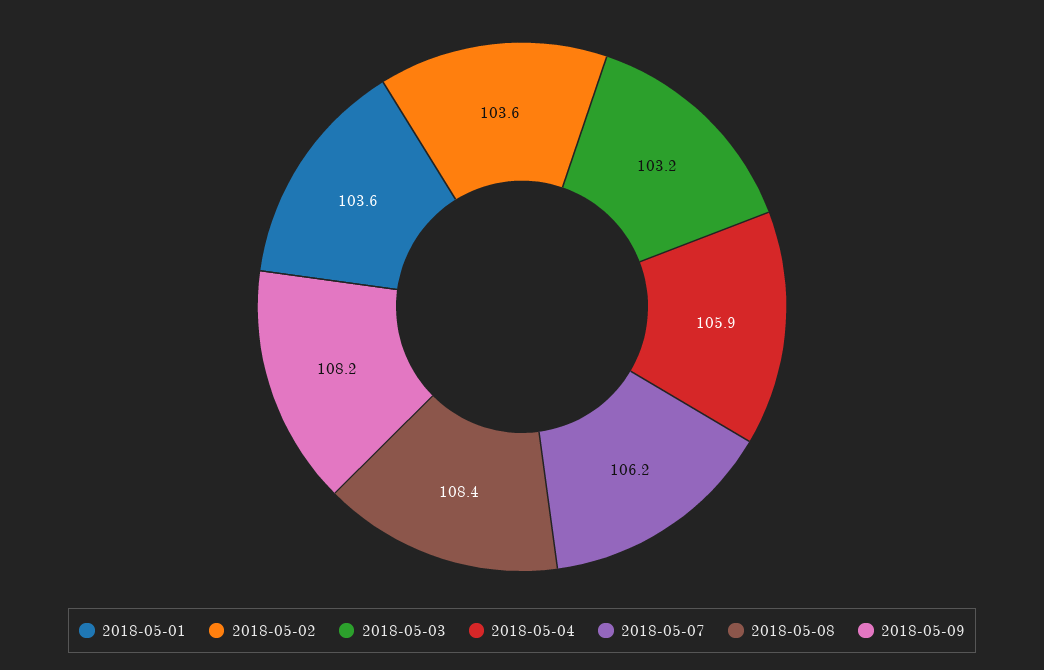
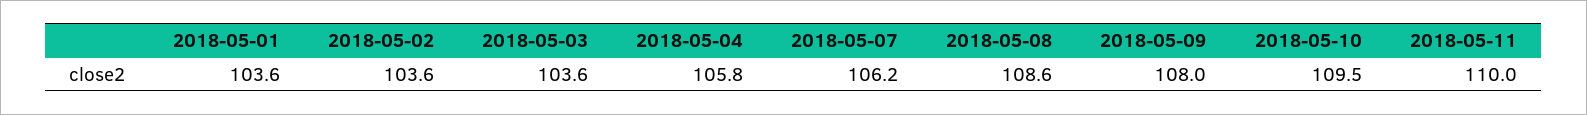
2018-05-03: 103.2 -> 103.6
2018-05-04: 105.9 -> 105.8
2018-05-08: 108.4 -> 108.6
2018-05-09: 108.2 -> 108
2018-05-10: none -> 109.5
2018-05-11: none -> 110

